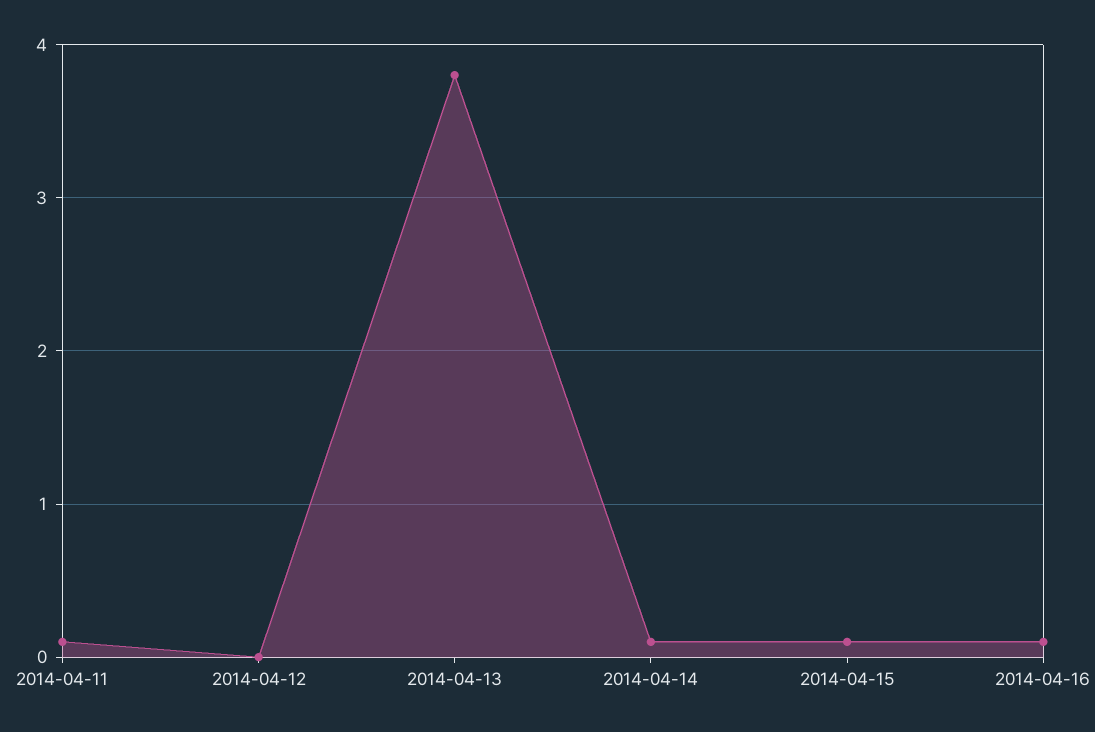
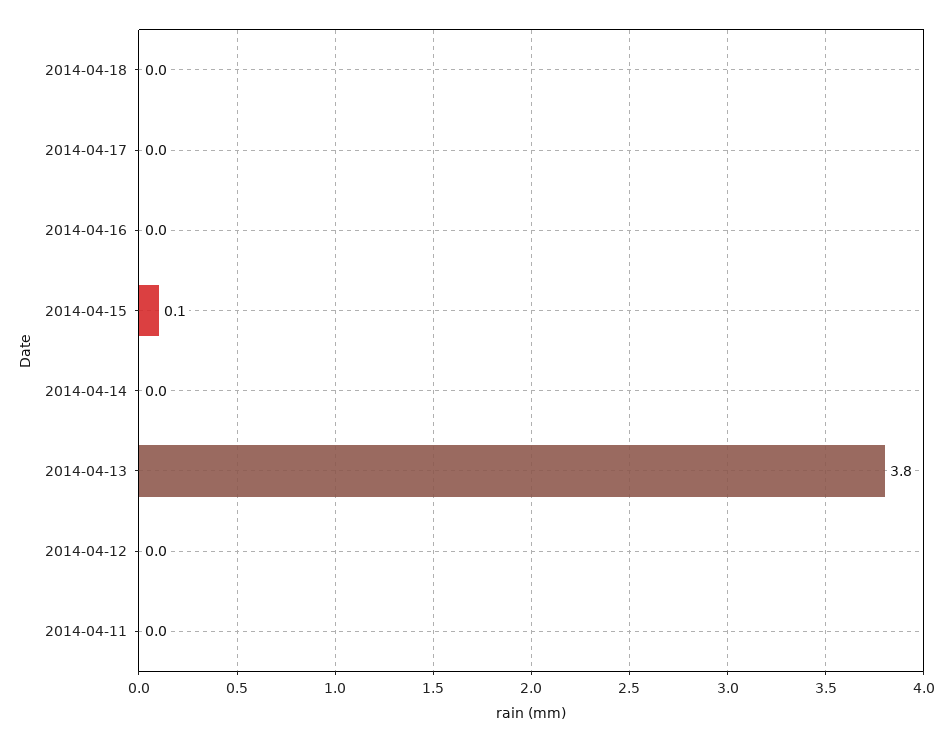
2014-04-11: 0.1 -> 0
2014-04-14: 0.1 -> 0
2014-04-16: 0.1 -> 0
2014-04-18: none -> 0
2014-04-17: none -> 0

